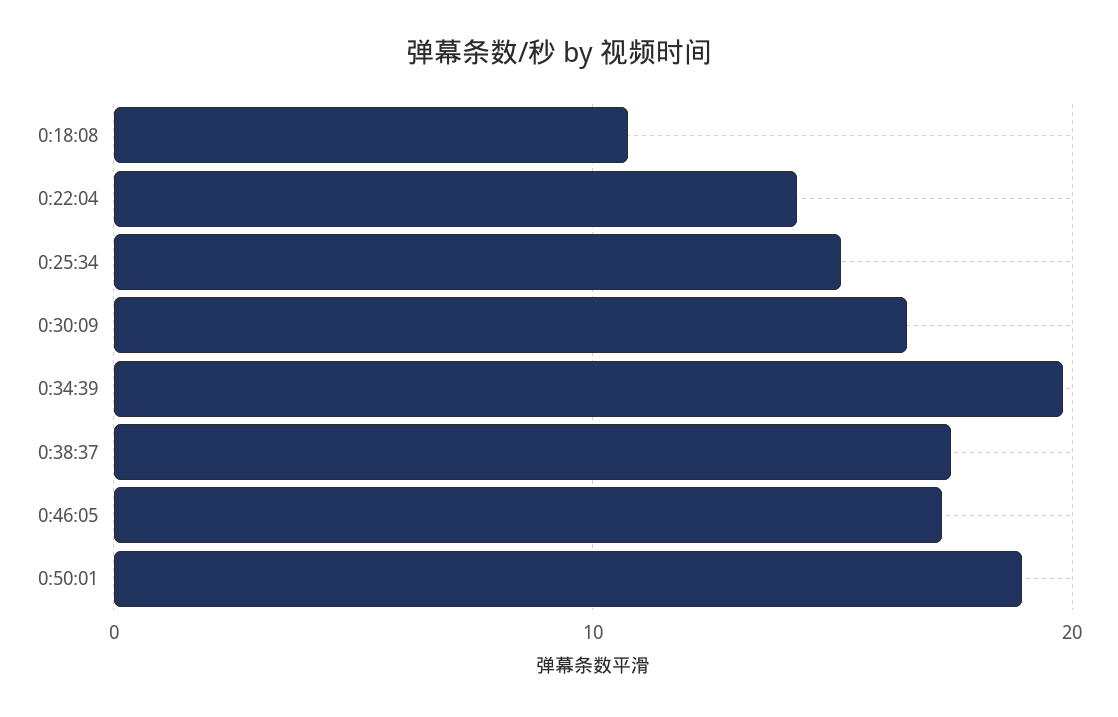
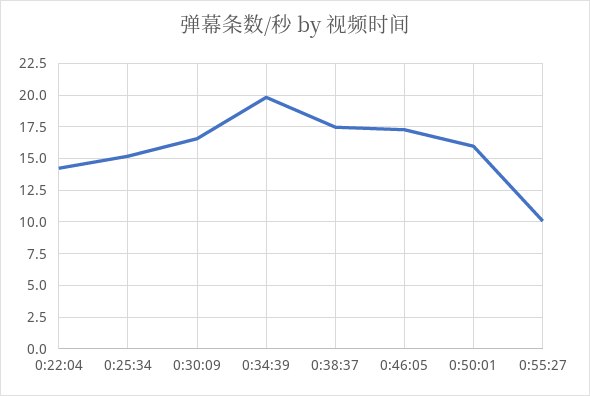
0:18:08: 11 -> none
0:50:01: 19 -> 16
0:55:27: none -> 10

